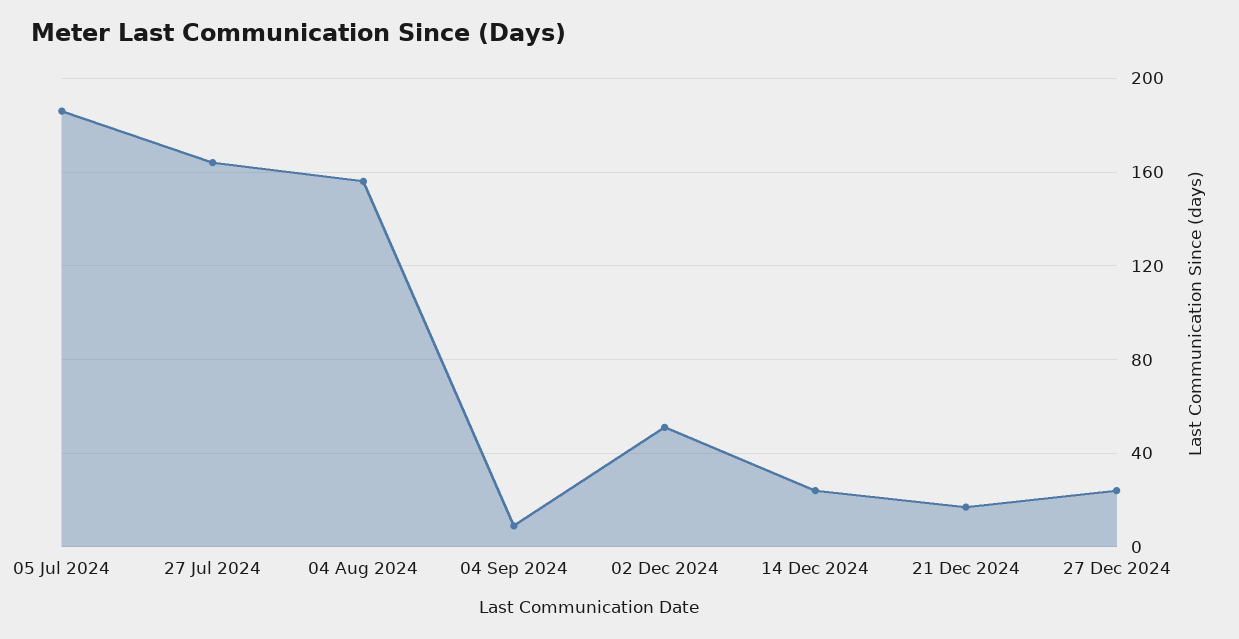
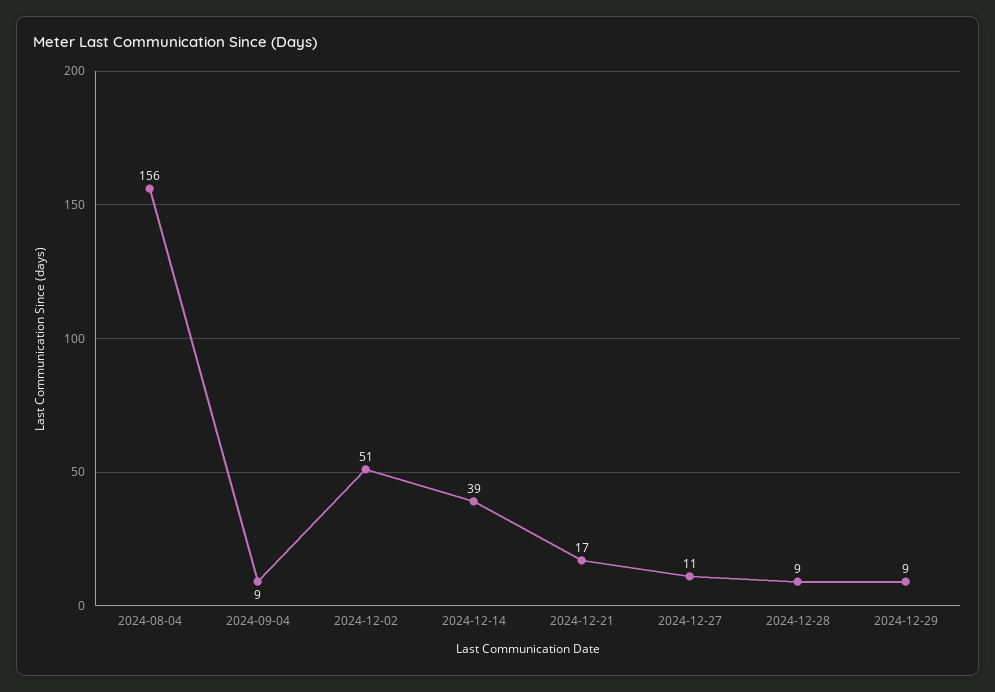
05 Jul 2024: 185 -> none
27 Jul 2024: 165 -> none
14 Dec 2024: 25 -> 39
27 Dec 2024: 25 -> 11
2024-12-28: none -> 9
2024-12-29: none -> 9

